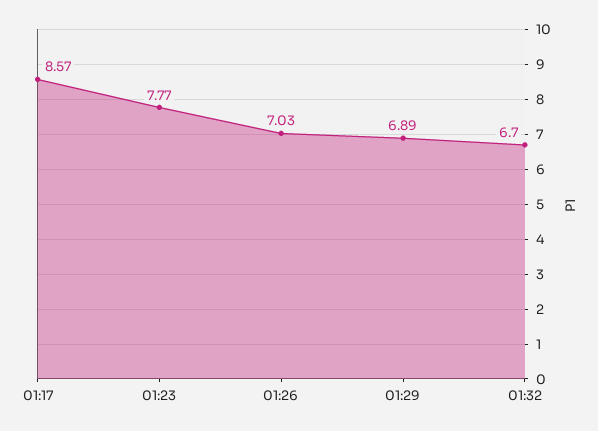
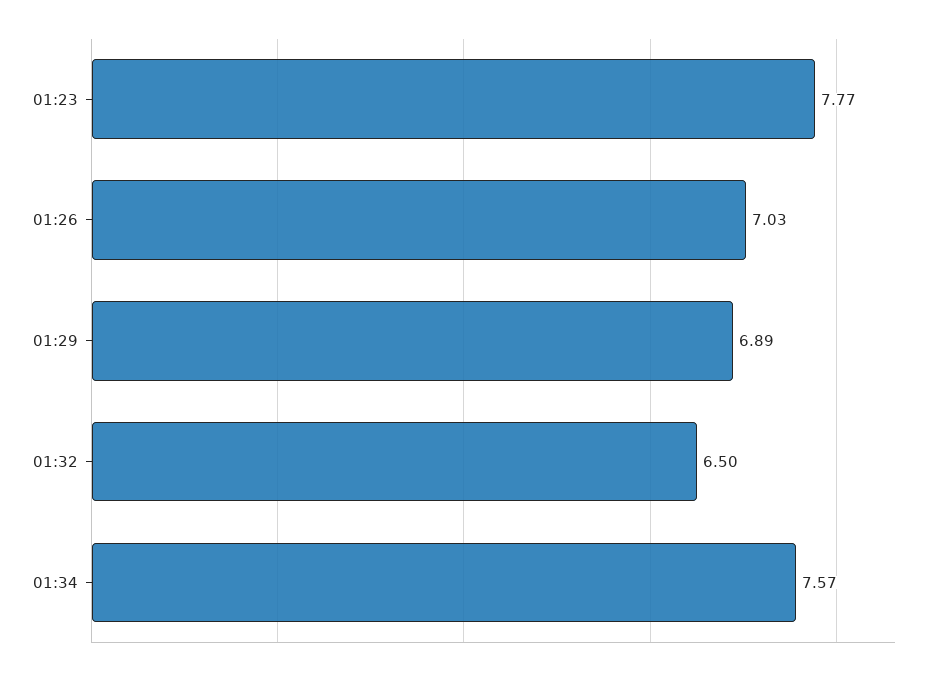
01:17: 8.57 -> none
01:32: 6.7 -> 6.5
01:34: none -> 7.57

